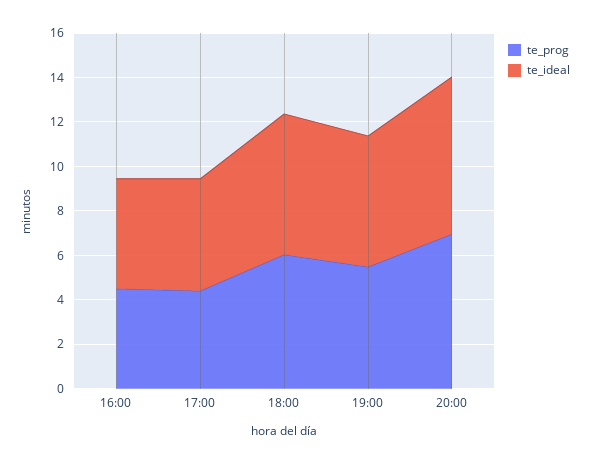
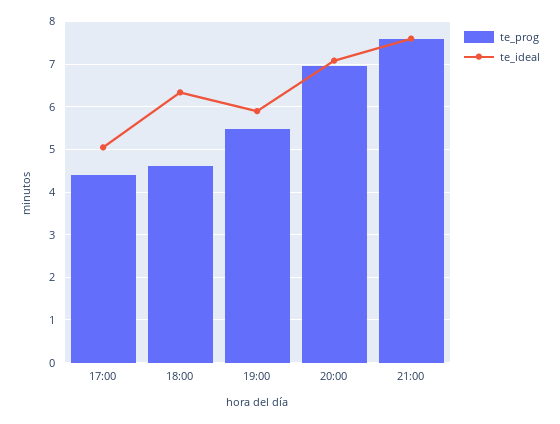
te_prog, 16:00: 4.5 -> none
te_ideal, 16:00: 5 -> none
te_prog, 18:00: 6 -> 4.6
te_prog, 21:00: none -> 7.6
te_ideal, 21:00: none -> 7.6

